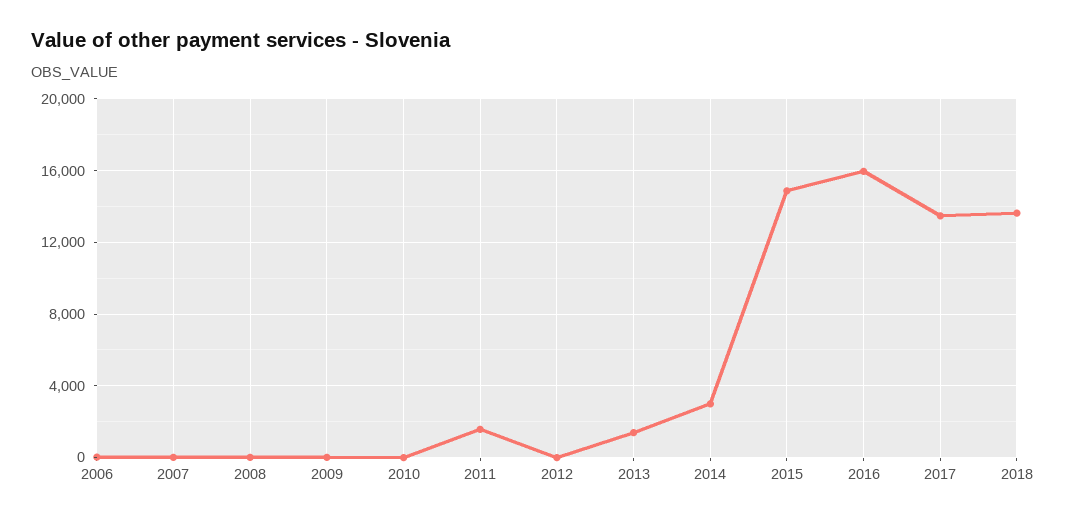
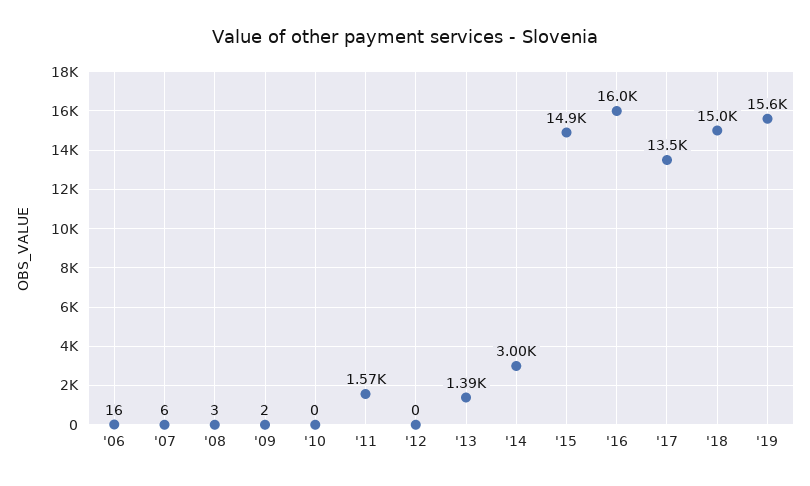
2018: 13500 -> 15000
'19: none -> 15600

